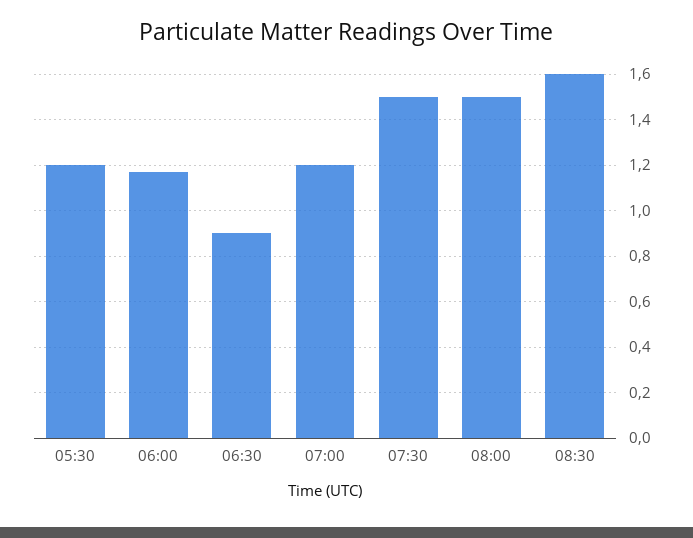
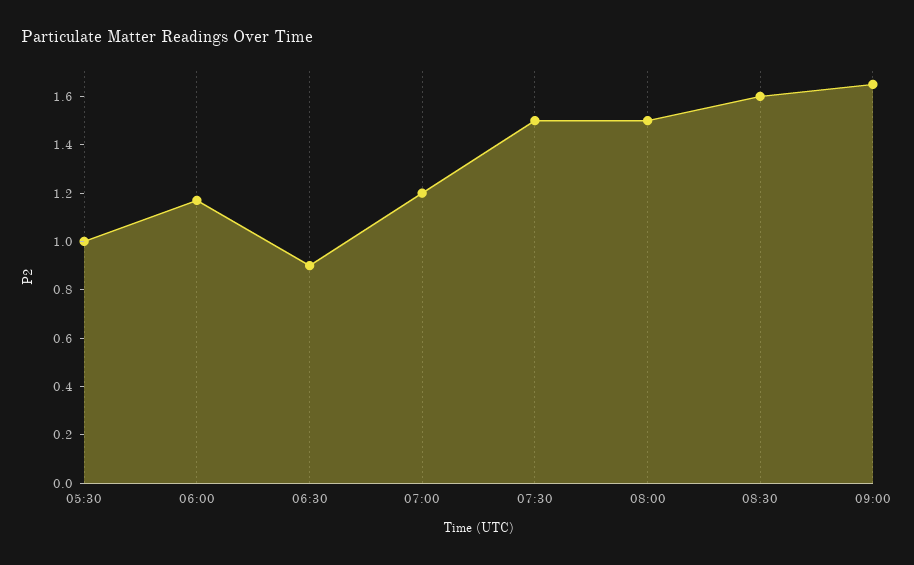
05:30: 1.2 -> 1
09:00: none -> 1.65

